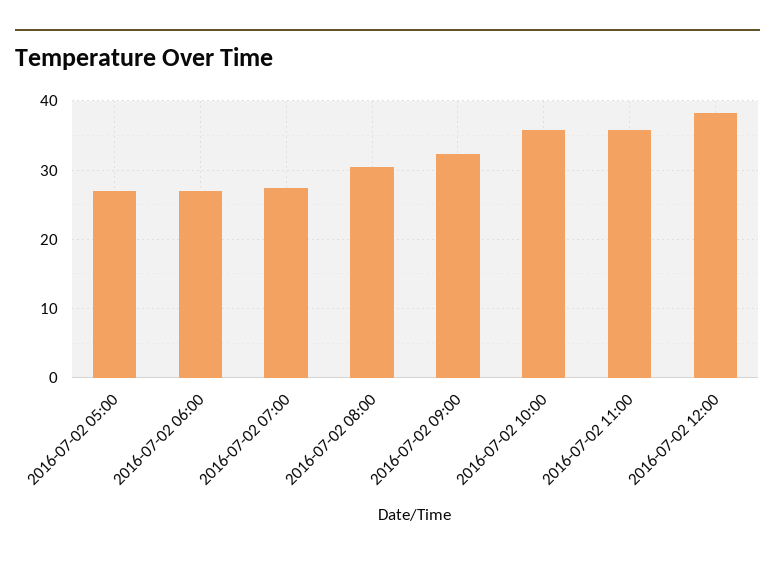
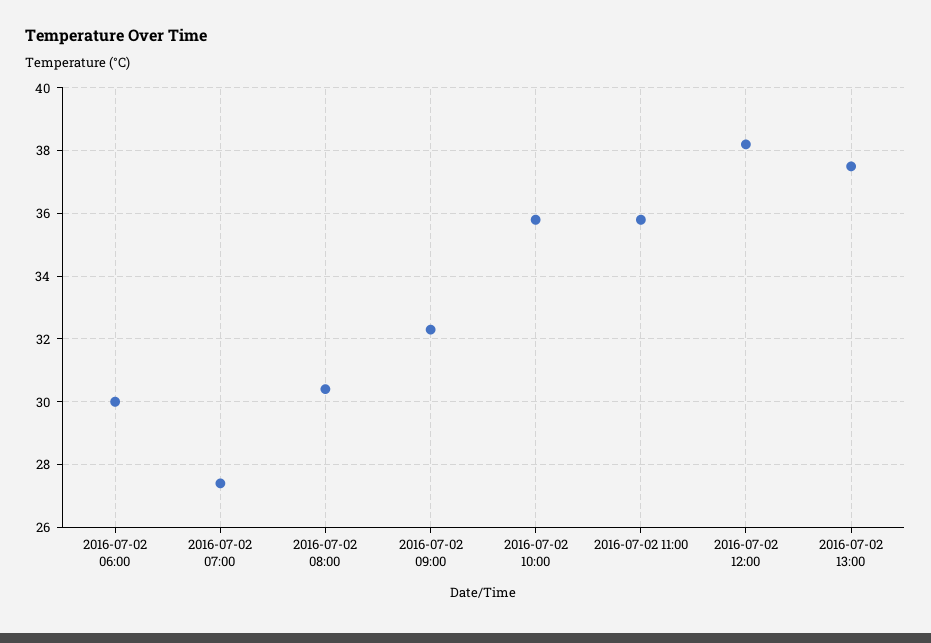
2016-07-02 05:00: 27 -> none
2016-07-02 06:00: 27 -> 30
2016-07-02 13:00: none -> 37.5

